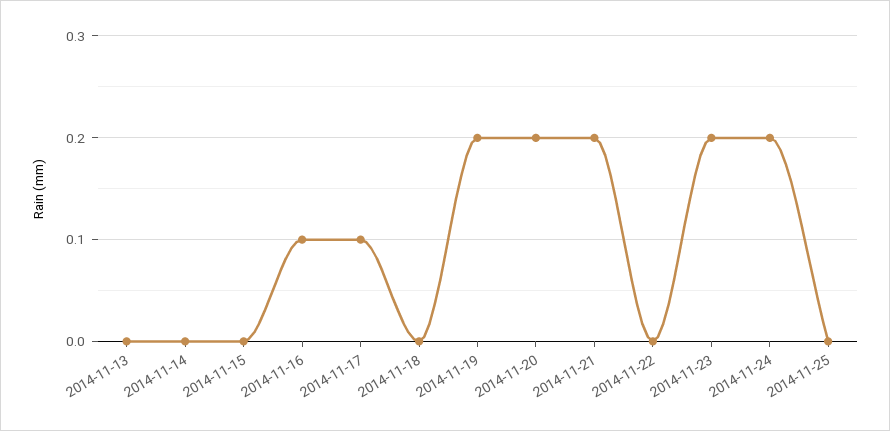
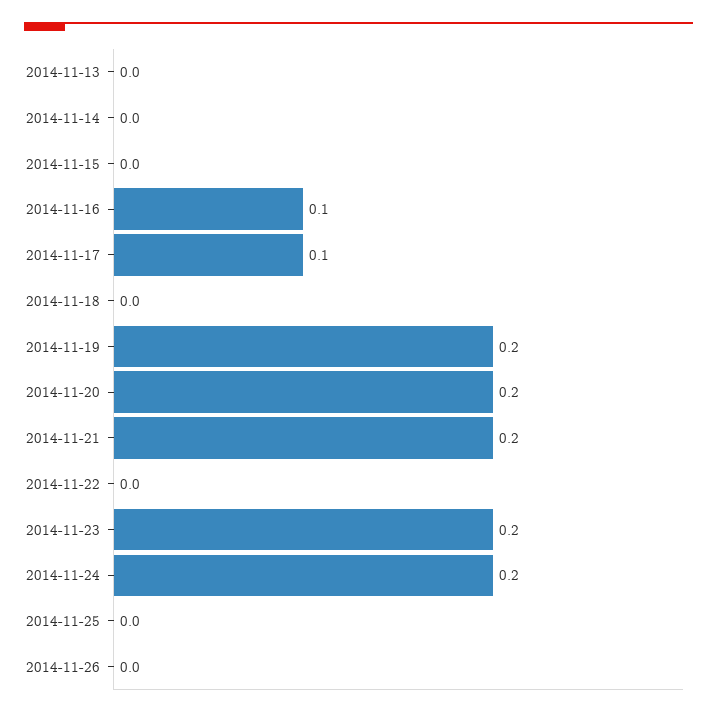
2014-11-26: none -> 0

